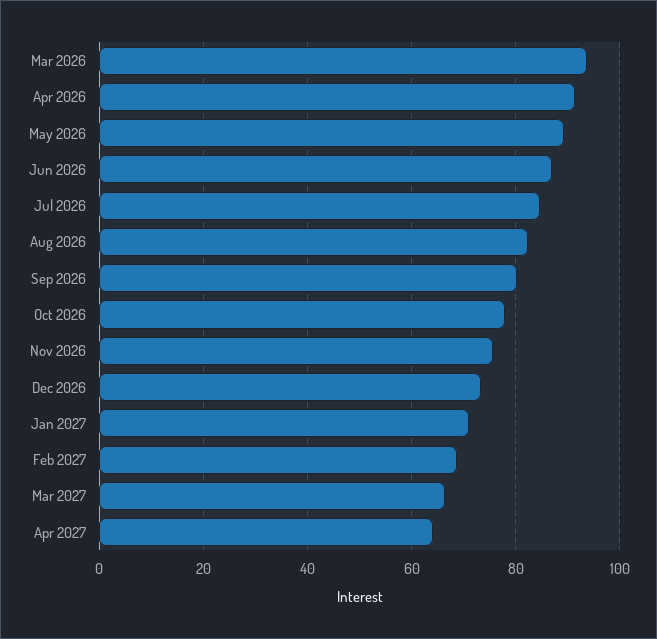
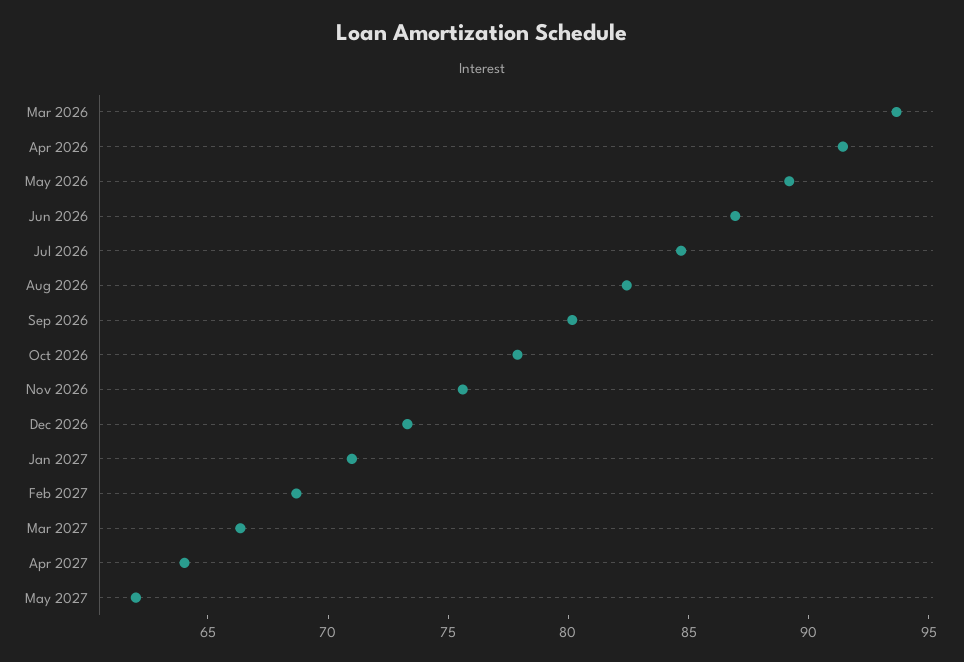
May 2027: none -> 62

